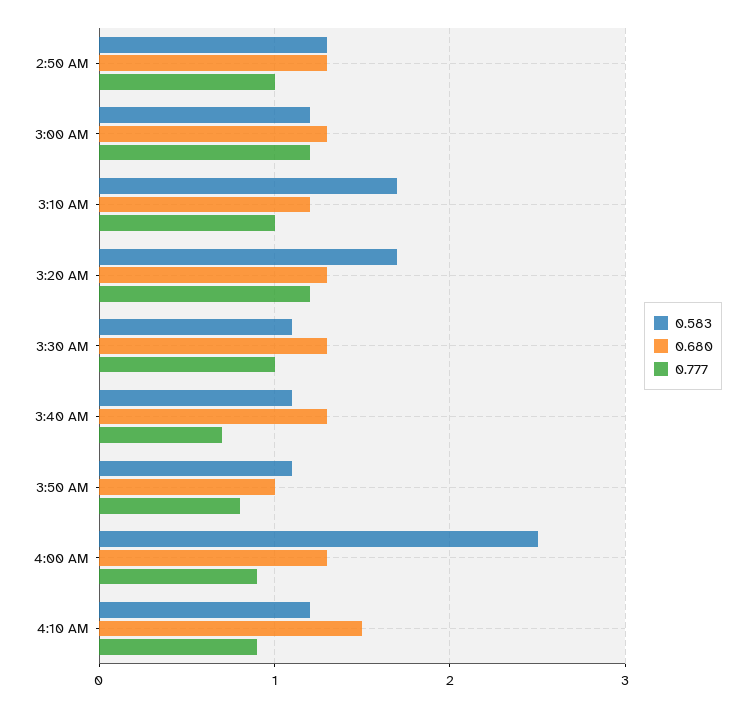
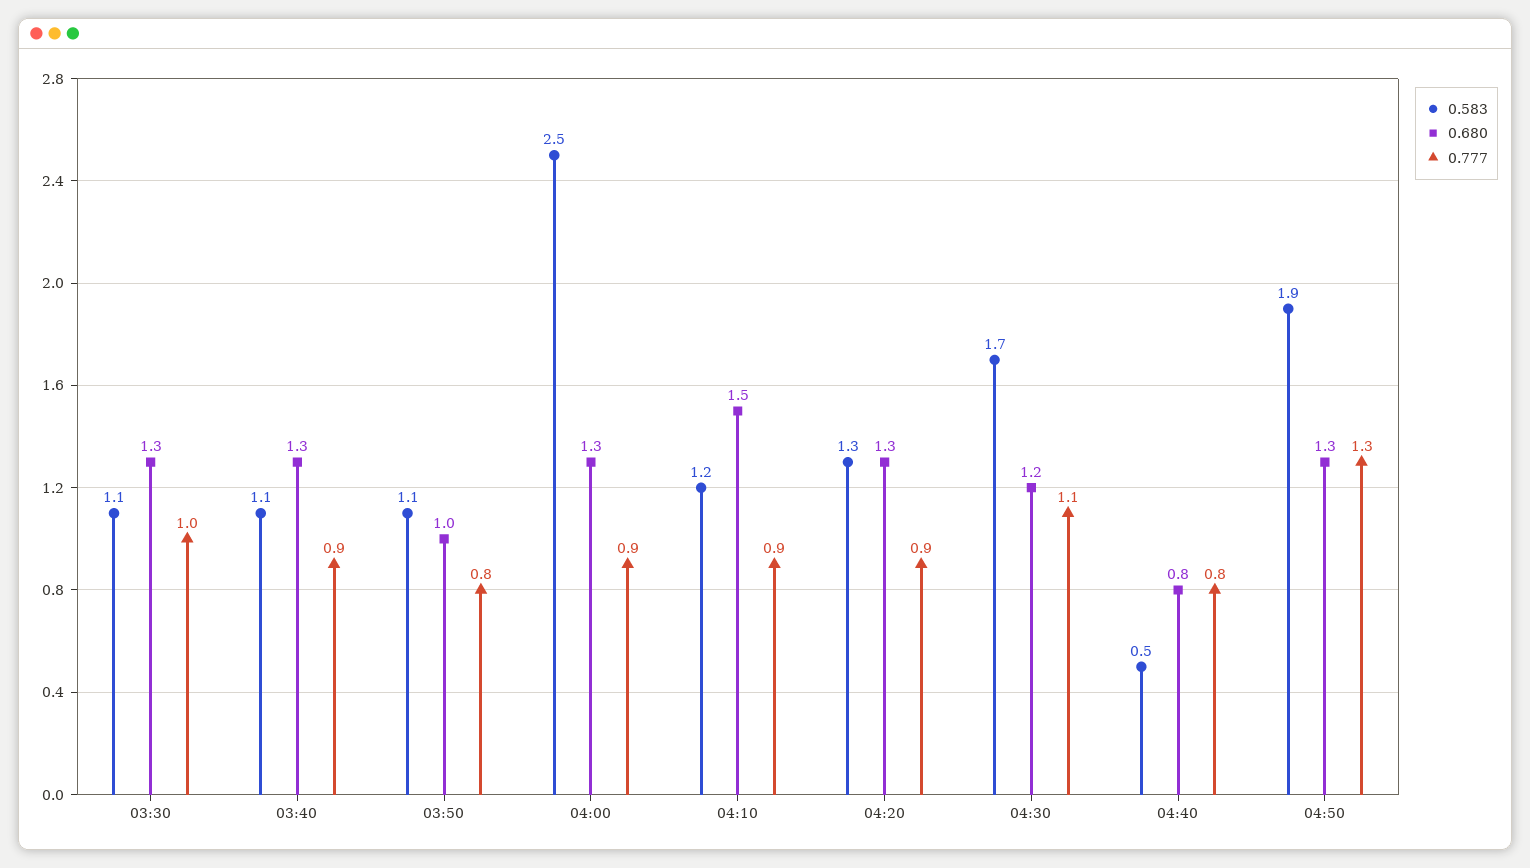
0.583, 2:50 AM: 1.3 -> none
0.680, 2:50 AM: 1.3 -> none
0.777, 2:50 AM: 1 -> none
0.583, 3:00 AM: 1.2 -> none
0.680, 3:00 AM: 1.3 -> none
0.777, 3:00 AM: 1.2 -> none
0.583, 3:10 AM: 1.7 -> none
0.680, 3:10 AM: 1.2 -> none
0.777, 3:10 AM: 1 -> none
0.583, 3:20 AM: 1.7 -> none
0.680, 3:20 AM: 1.3 -> none
0.777, 3:20 AM: 1.2 -> none
0.777, 3:40 AM: 0.7 -> 0.9
0.583, 04:20: none -> 1.3
0.680, 04:20: none -> 1.3
0.777, 04:20: none -> 0.9
0.583, 04:30: none -> 1.7
0.680, 04:30: none -> 1.2
0.777, 04:30: none -> 1.1
0.583, 04:40: none -> 0.5
0.680, 04:40: none -> 0.8
0.777, 04:40: none -> 0.8
0.583, 04:50: none -> 1.9
0.680, 04:50: none -> 1.3
0.777, 04:50: none -> 1.3

